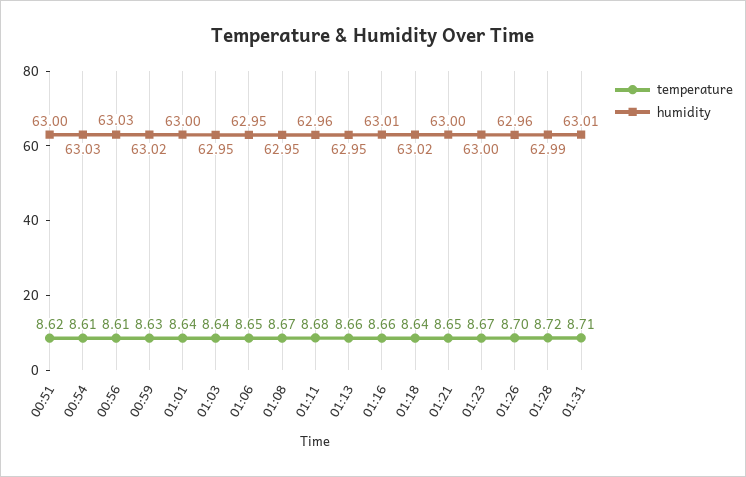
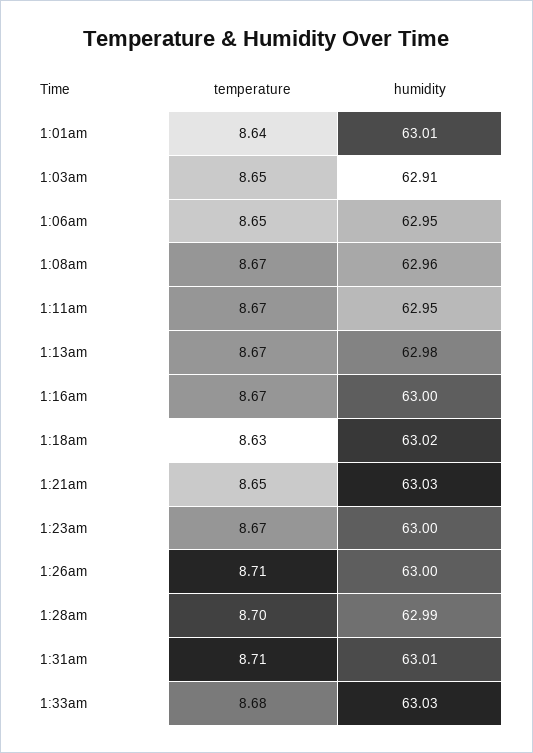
temperature, 00:51: 8.62 -> none
humidity, 00:51: 63 -> none
temperature, 00:54: 8.61 -> none
humidity, 00:54: 63.03 -> none
temperature, 00:56: 8.61 -> none
humidity, 00:56: 63.03 -> none
temperature, 00:59: 8.63 -> none
humidity, 00:59: 63.02 -> none
humidity, 01:01: 63 -> 63.01
temperature, 01:03: 8.64 -> 8.65
humidity, 01:03: 62.95 -> 62.91
humidity, 01:08: 62.95 -> 62.96
temperature, 01:11: 8.68 -> 8.67
humidity, 01:11: 62.96 -> 62.95
temperature, 01:13: 8.66 -> 8.67
humidity, 01:13: 62.95 -> 62.98
temperature, 01:16: 8.66 -> 8.67
humidity, 01:16: 63.01 -> 63
temperature, 01:18: 8.64 -> 8.63
humidity, 01:21: 63 -> 63.03
temperature, 01:26: 8.7 -> 8.71
humidity, 01:26: 62.96 -> 63
temperature, 01:28: 8.72 -> 8.7
temperature, 1:33am: none -> 8.68
humidity, 1:33am: none -> 63.03

